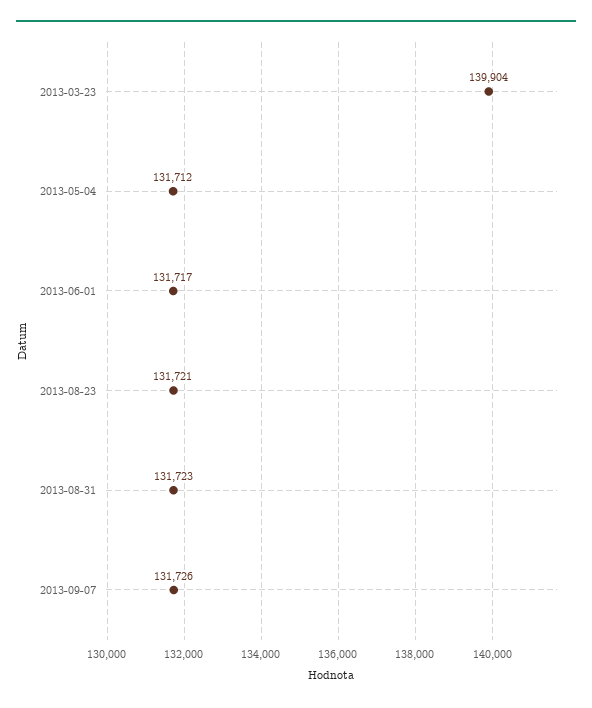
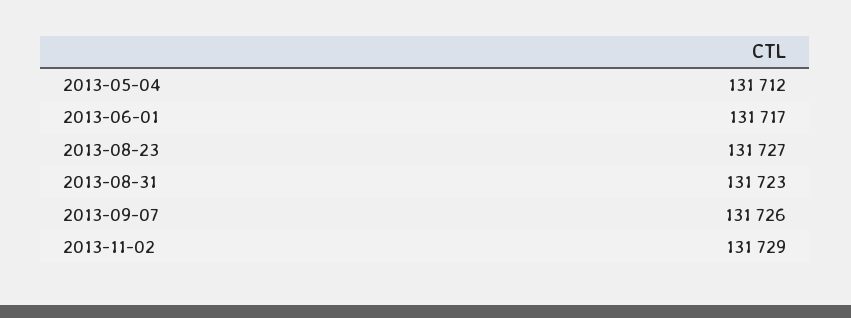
2013-03-23: 139904 -> none
2013-08-23: 131721 -> 131727
2013-11-02: none -> 131729

